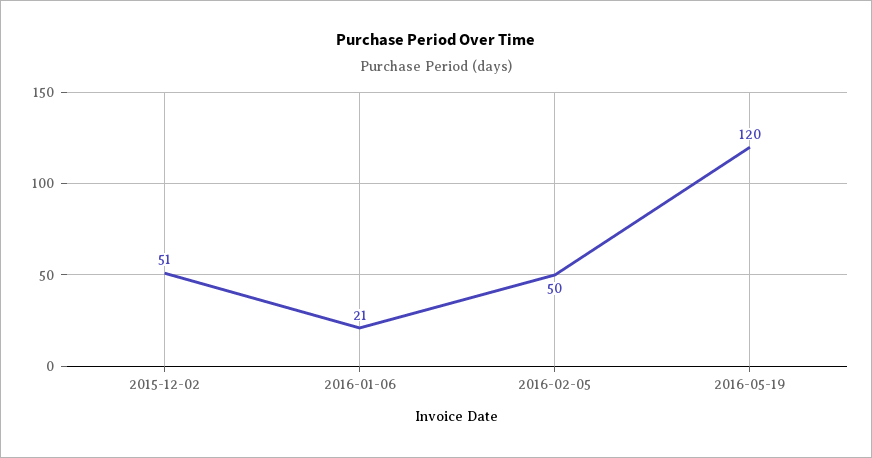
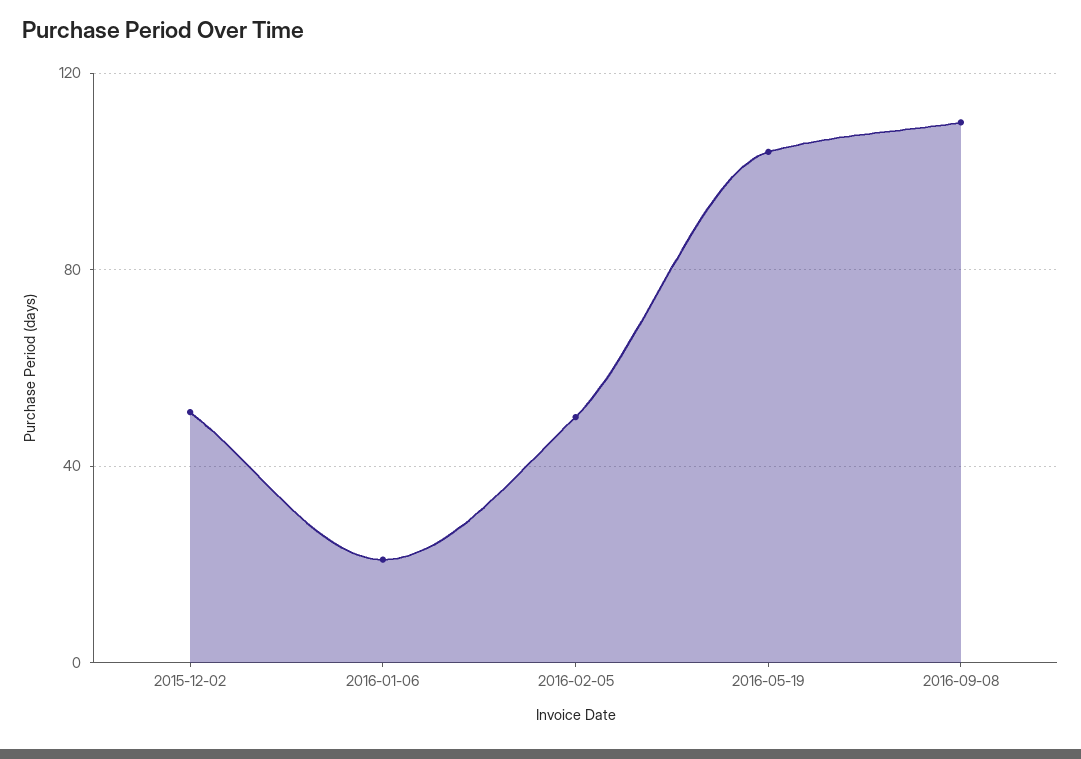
2016-05-19: 120 -> 105
2016-09-08: none -> 110

